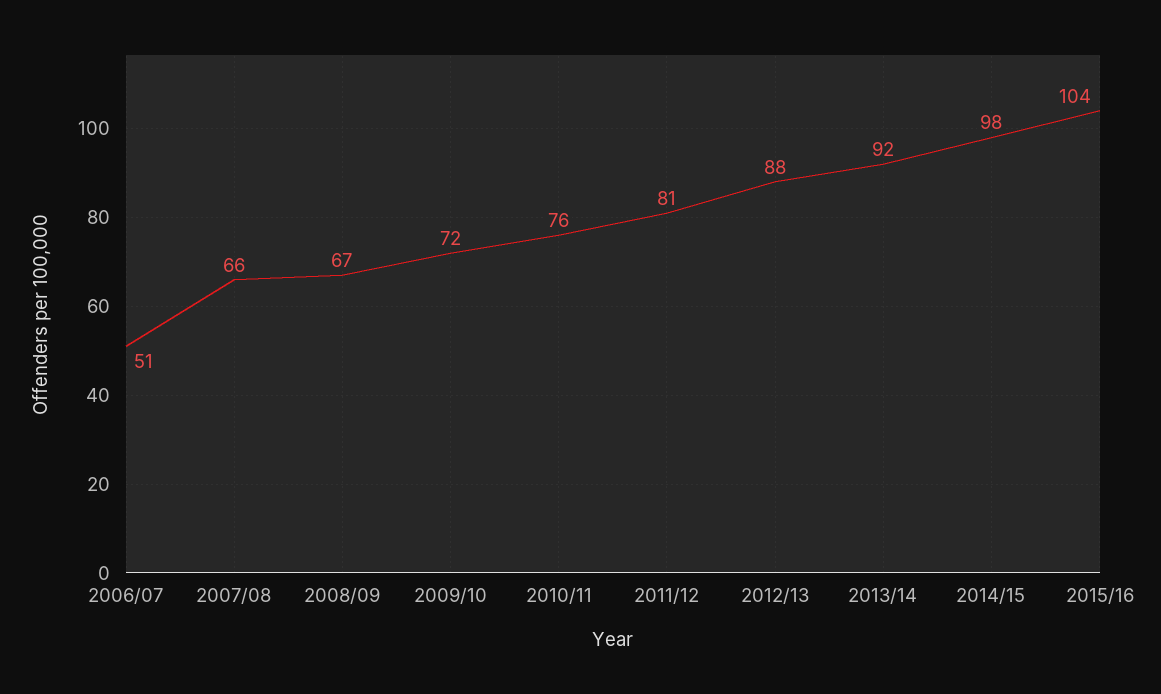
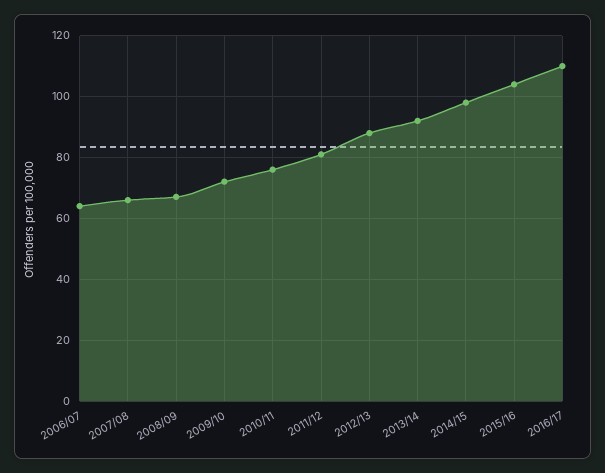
2006/07: 51 -> 65
2016/17: none -> 110

